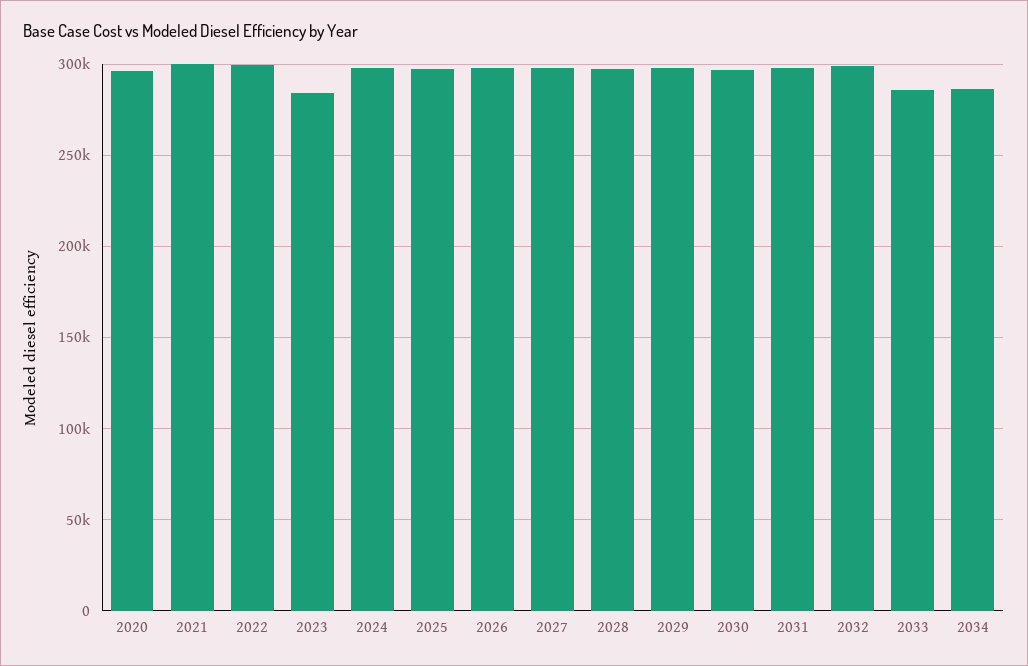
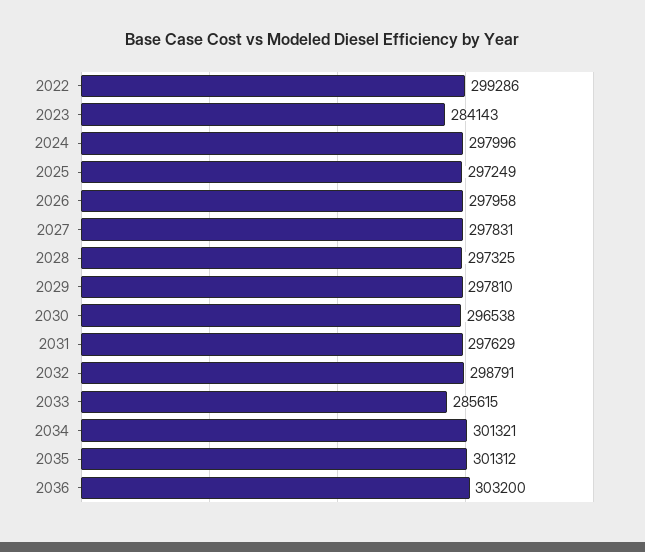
2020: 295000 -> none
2021: 300000 -> none
2034: 285000 -> 301321
2035: none -> 301312
2036: none -> 303200

